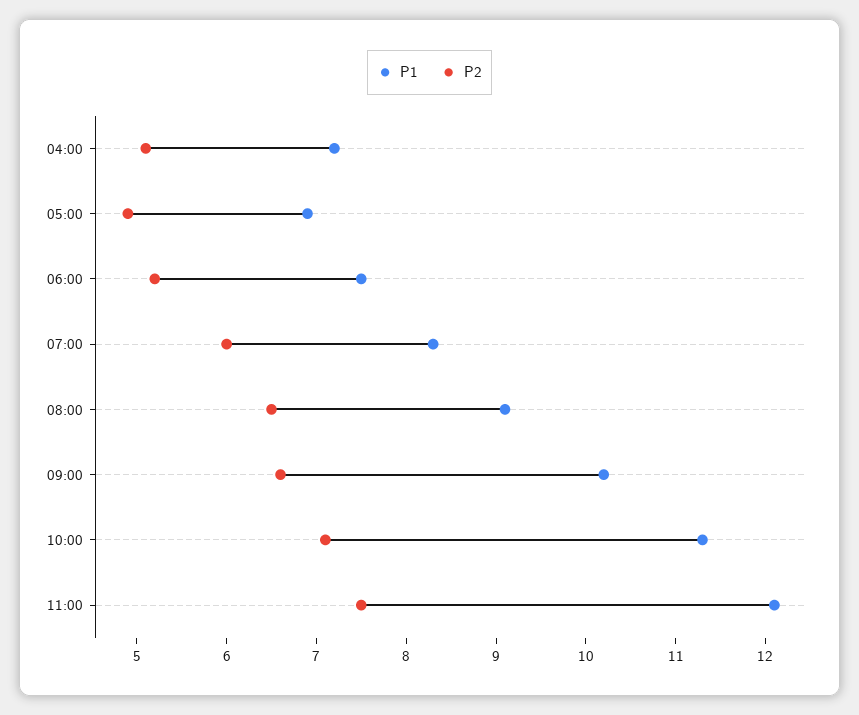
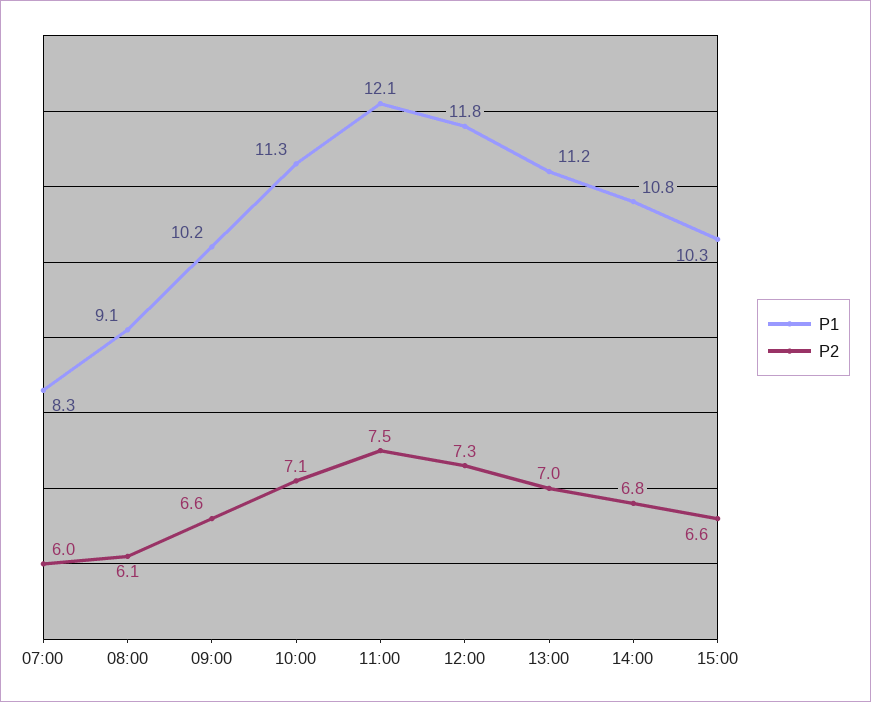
P1, 04:00: 7.2 -> none
P2, 04:00: 5.1 -> none
P1, 05:00: 6.9 -> none
P2, 05:00: 4.9 -> none
P1, 06:00: 7.5 -> none
P2, 06:00: 5.2 -> none
P2, 08:00: 6.5 -> 6.1
P1, 12:00: none -> 11.8
P2, 12:00: none -> 7.3
P1, 13:00: none -> 11.2
P2, 13:00: none -> 7
P1, 14:00: none -> 10.8
P2, 14:00: none -> 6.8
P1, 15:00: none -> 10.3
P2, 15:00: none -> 6.6

